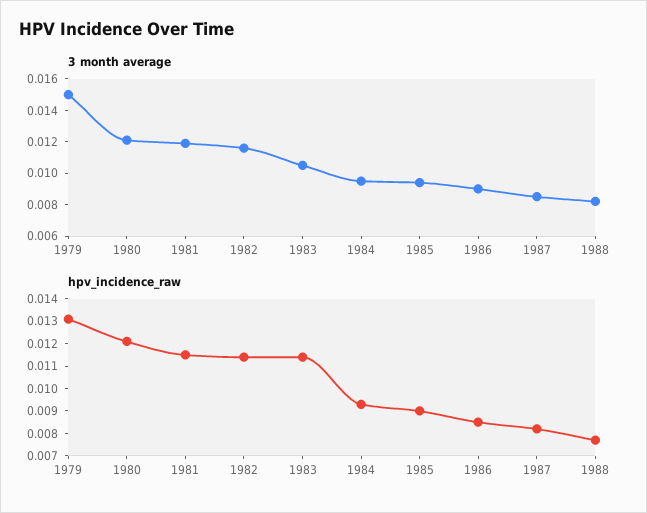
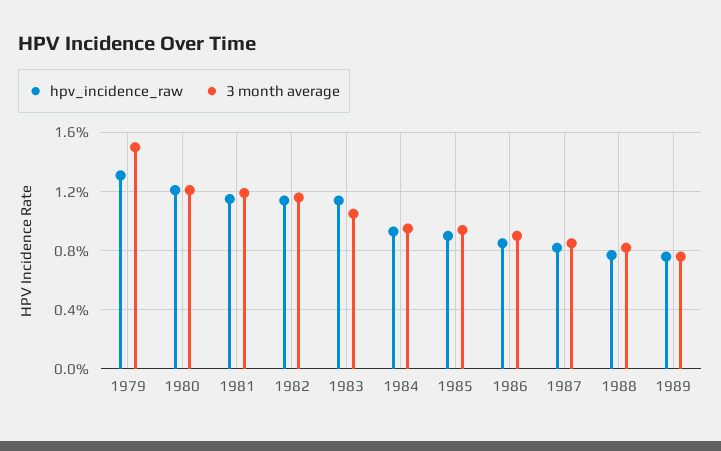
hpv_incidence_raw, 1989: none -> 0.0075
3 month average, 1989: none -> 0.0075

